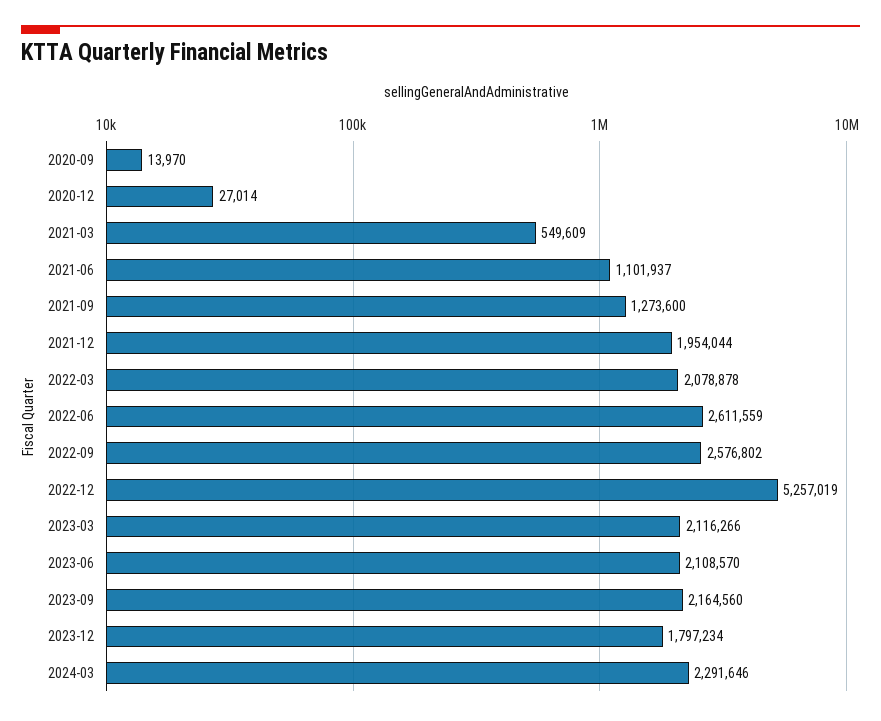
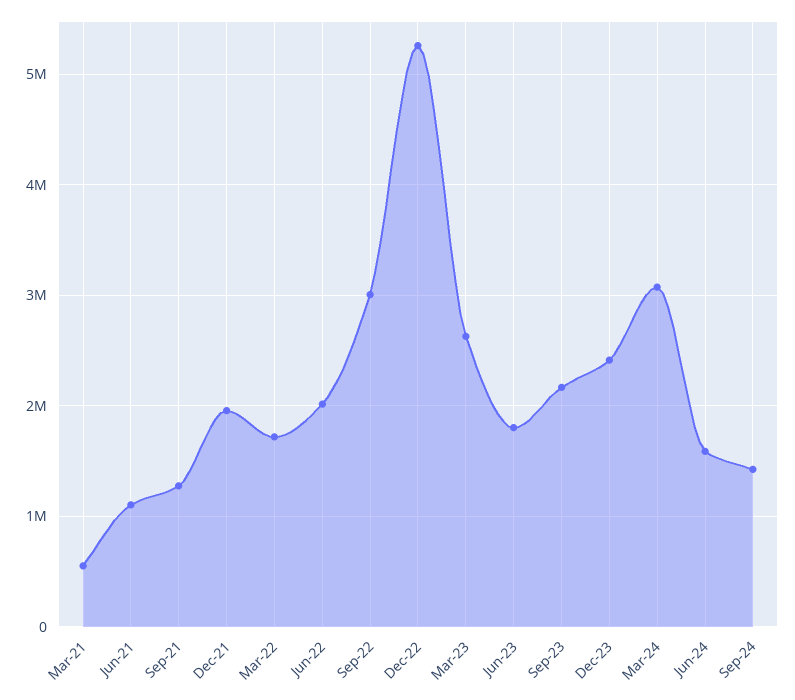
2020-09: 13970 -> none
2020-12: 27014 -> none
2022-03: 2078878 -> 1700000
2022-06: 2611559 -> 2000000
2022-09: 2576802 -> 3000000
2023-03: 2116266 -> 2600000
2023-06: 2108570 -> 1800000
2023-12: 1797234 -> 2400000
2024-03: 2291646 -> 3100000
Jun-24: none -> 1600000
Sep-24: none -> 1400000

